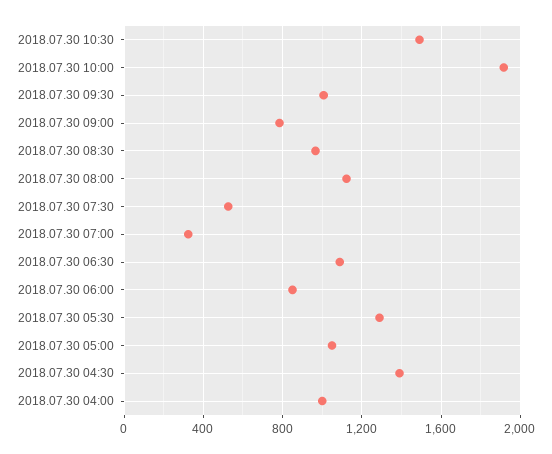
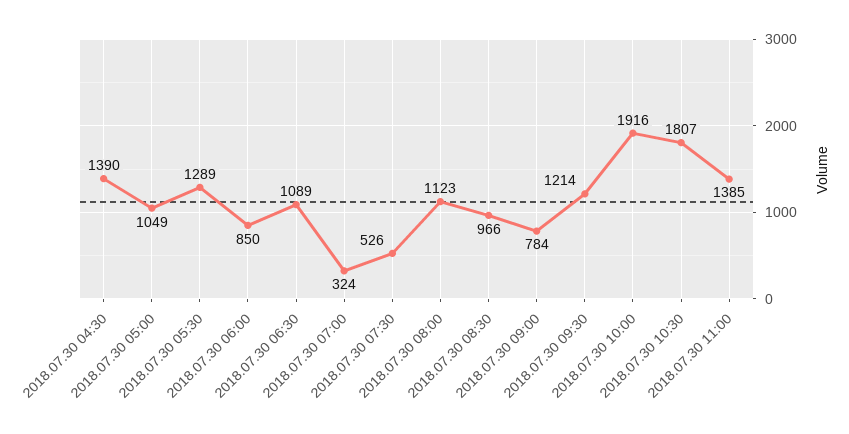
2018.07.30 10:30: 1500 -> 1807
2018.07.30 09:30: 1000 -> 1214
2018.07.30 04:00: 1000 -> none
2018.07.30 11:00: none -> 1385

